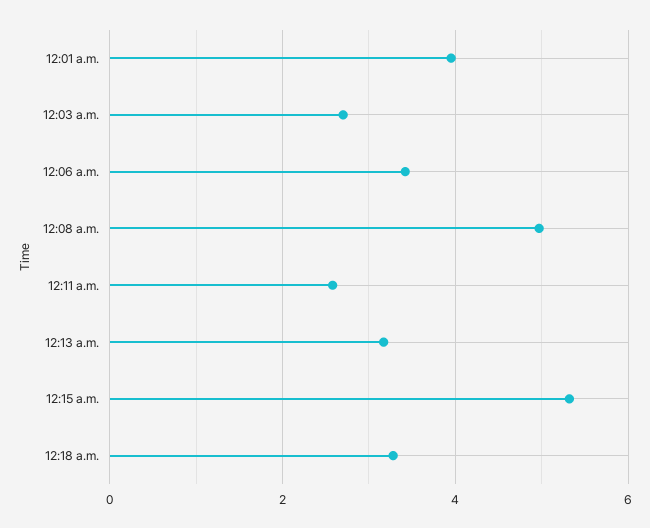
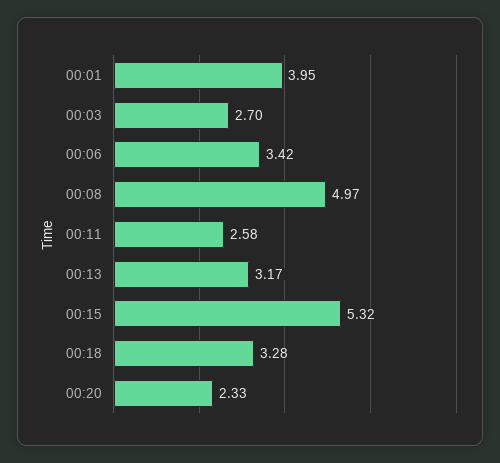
00:20: none -> 2.33

